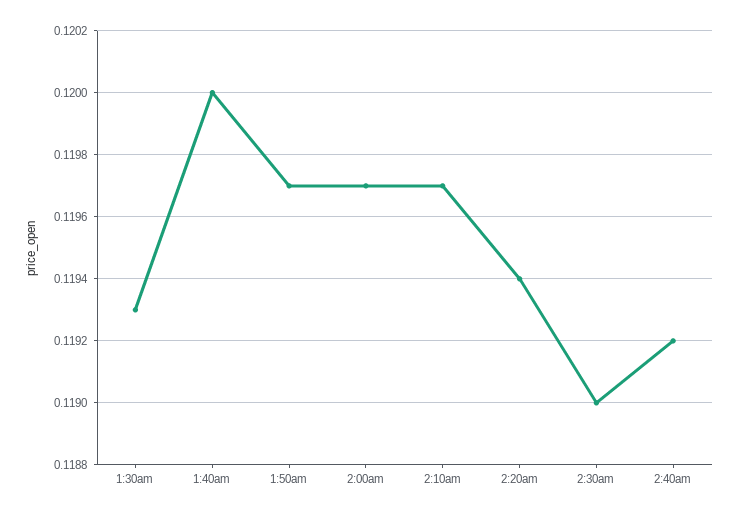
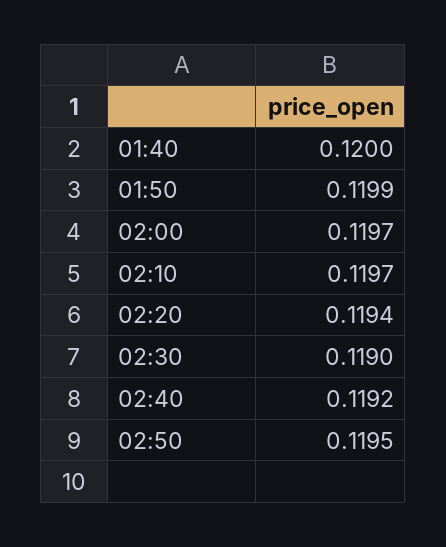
1:30am: 0.1193 -> none
1:50am: 0.1197 -> 0.1199
02:50: none -> 0.1195

